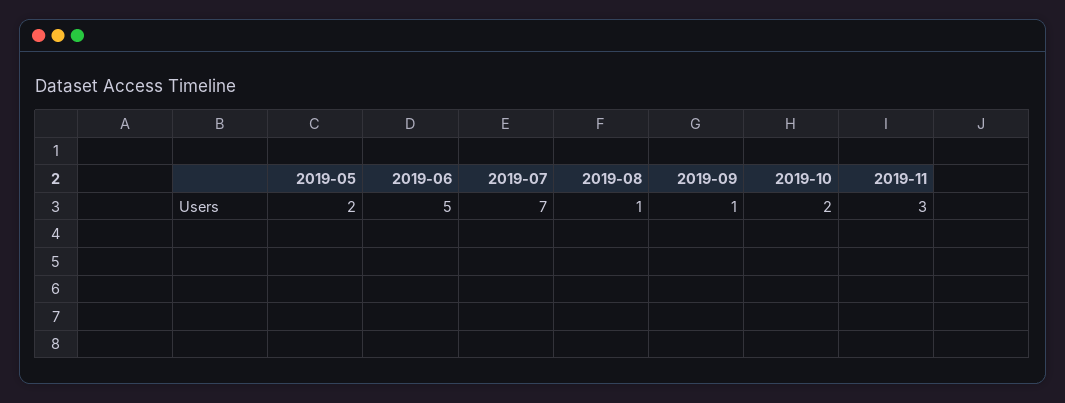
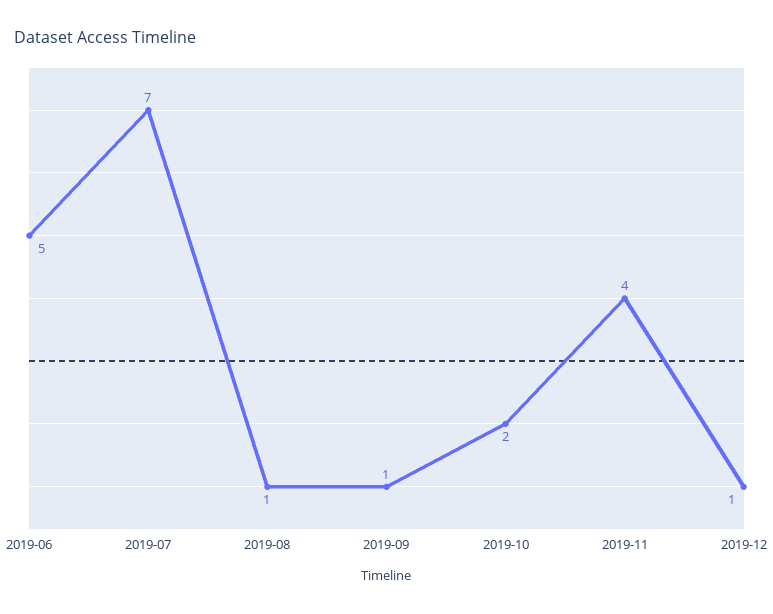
2019-05: 2 -> none
2019-11: 3 -> 4
2019-12: none -> 1

